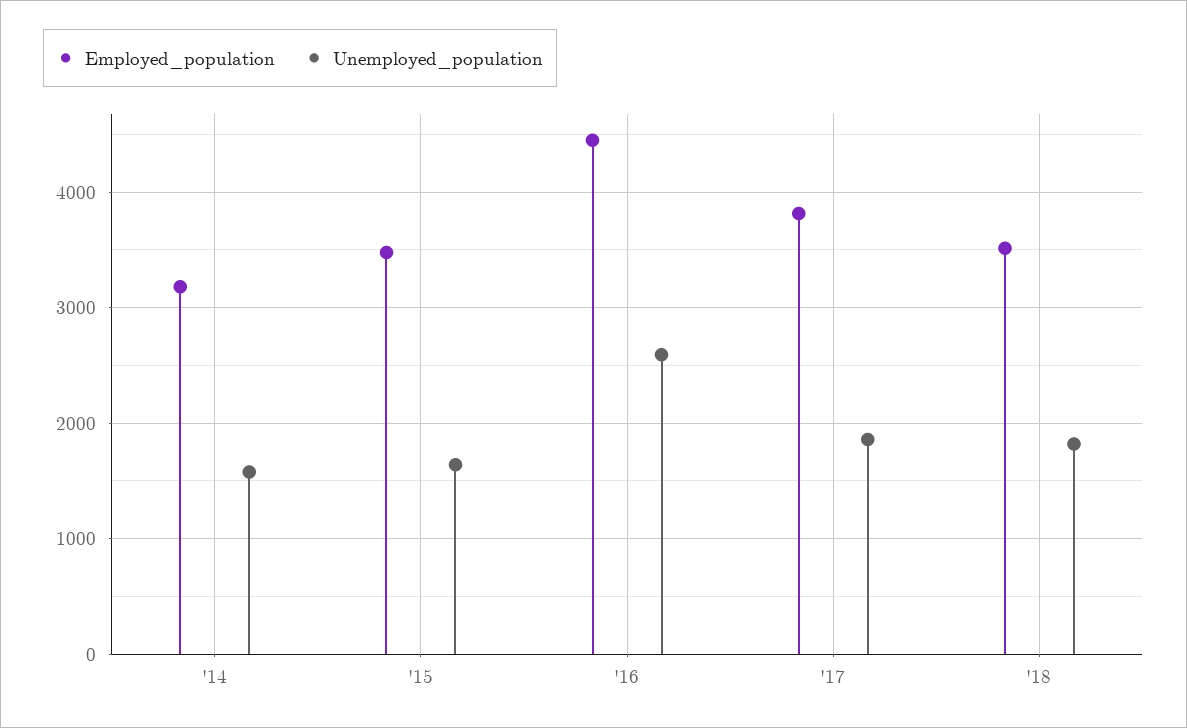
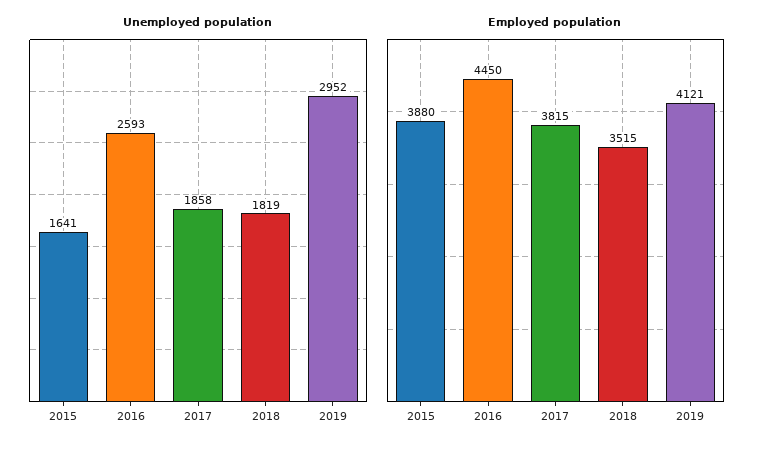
Employed_population, '14: 3200 -> none
Unemployed_population, '14: 1600 -> none
Employed_population, '15: 3500 -> 3880
Unemployed_population, 2019: none -> 2952
Employed_population, 2019: none -> 4121

